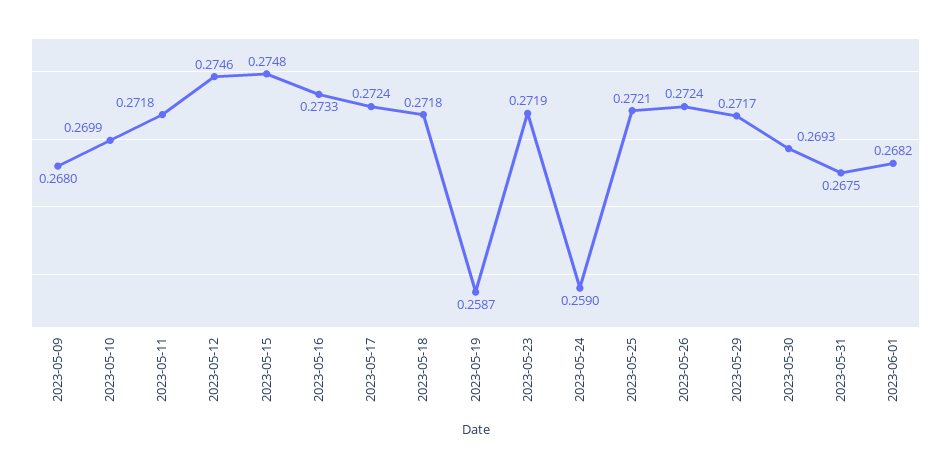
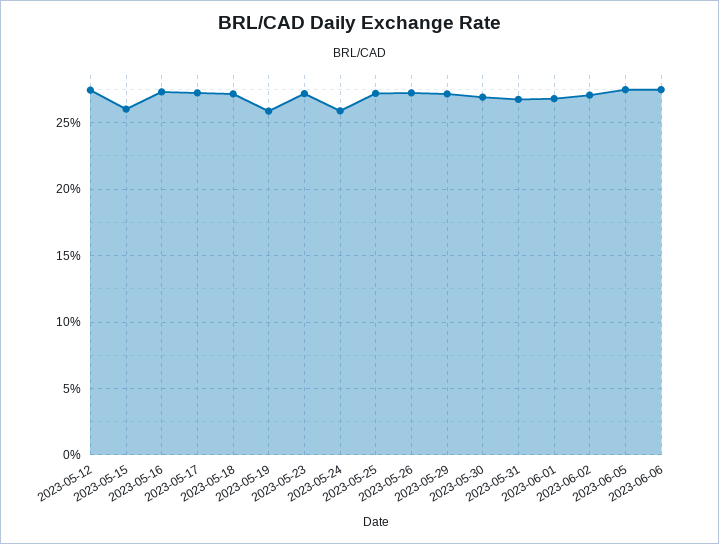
2023-05-09: 0.268 -> none
2023-05-10: 0.2699 -> none
2023-05-11: 0.2718 -> none
2023-05-15: 0.2748 -> 0.26
2023-06-02: none -> 0.27
2023-06-05: none -> 0.275
2023-06-06: none -> 0.275

